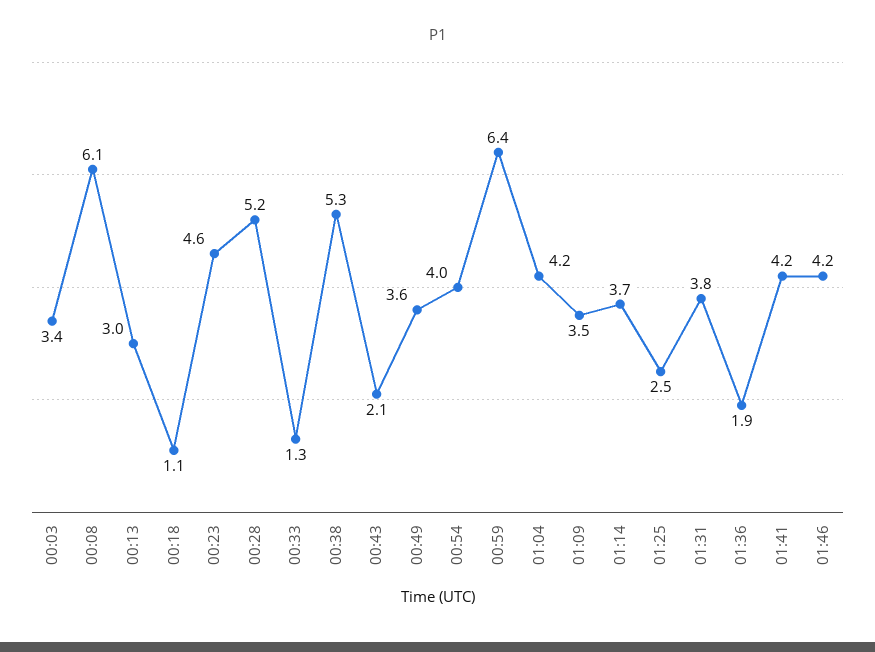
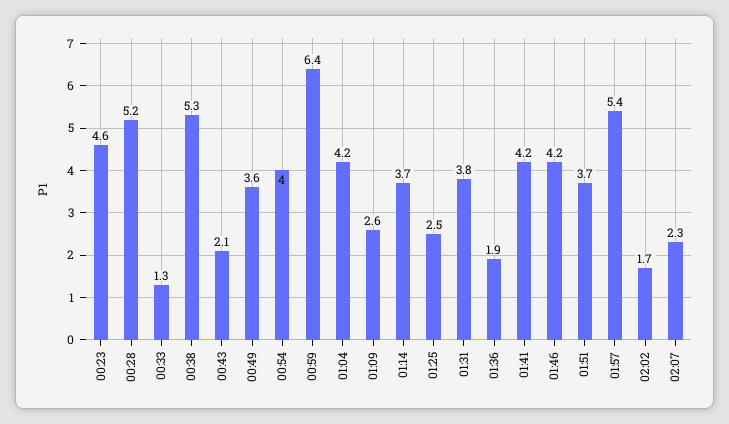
00:03: 3.4 -> none
00:08: 6.1 -> none
00:13: 3 -> none
00:18: 1.1 -> none
01:09: 3.5 -> 2.6
01:51: none -> 3.7
01:57: none -> 5.4
02:02: none -> 1.7
02:07: none -> 2.3

